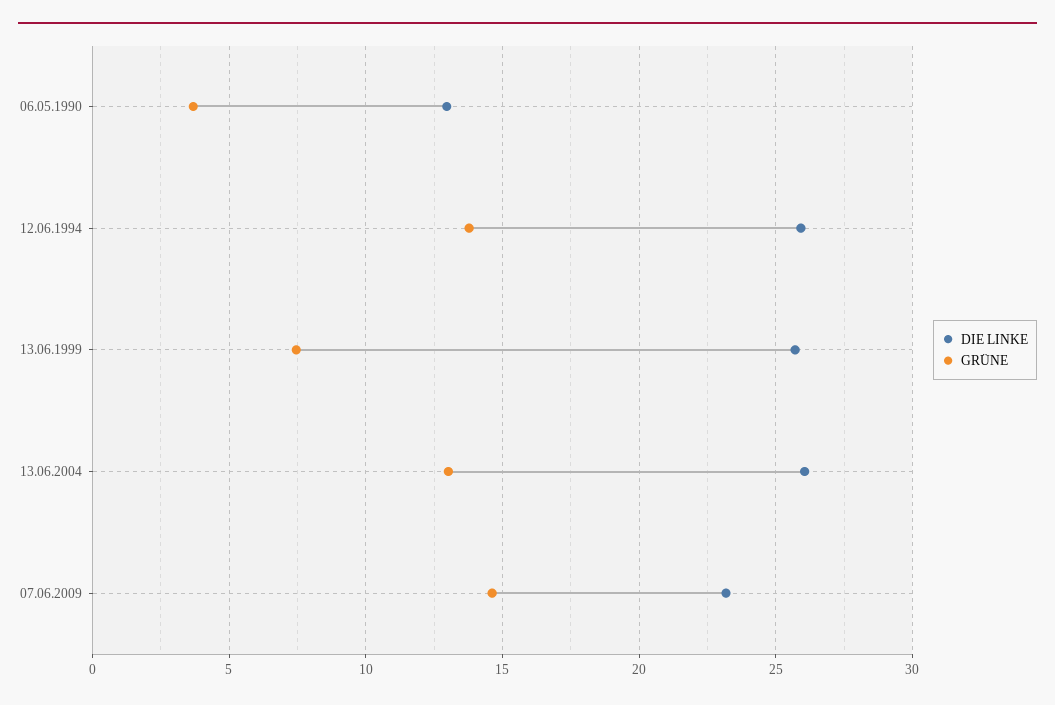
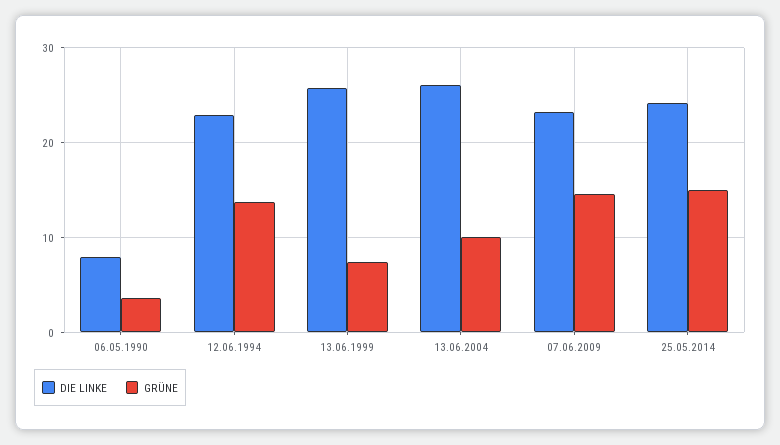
DIE LINKE, 06.05.1990: 13 -> 8
DIE LINKE, 12.06.1994: 26 -> 23
GRÜNE, 13.06.2004: 13 -> 10
DIE LINKE, 25.05.2014: none -> 24
GRÜNE, 25.05.2014: none -> 15

